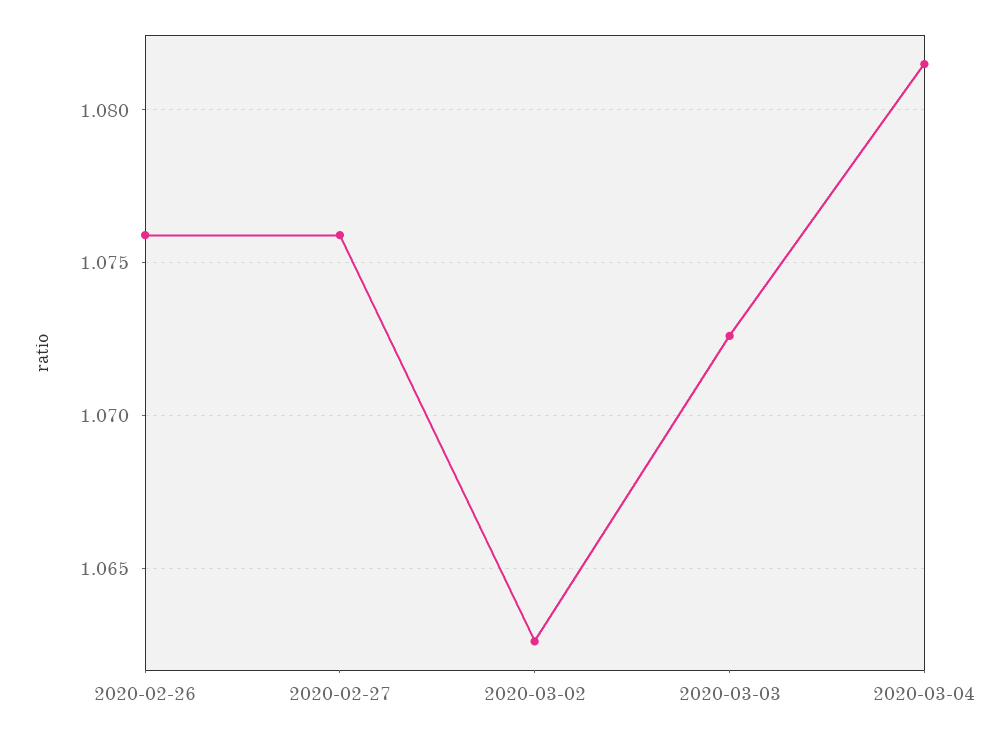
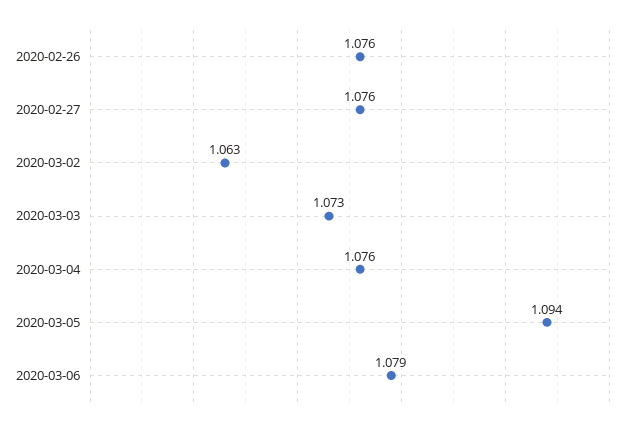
2020-03-04: 1.0815 -> 1.076
2020-03-05: none -> 1.094
2020-03-06: none -> 1.079

